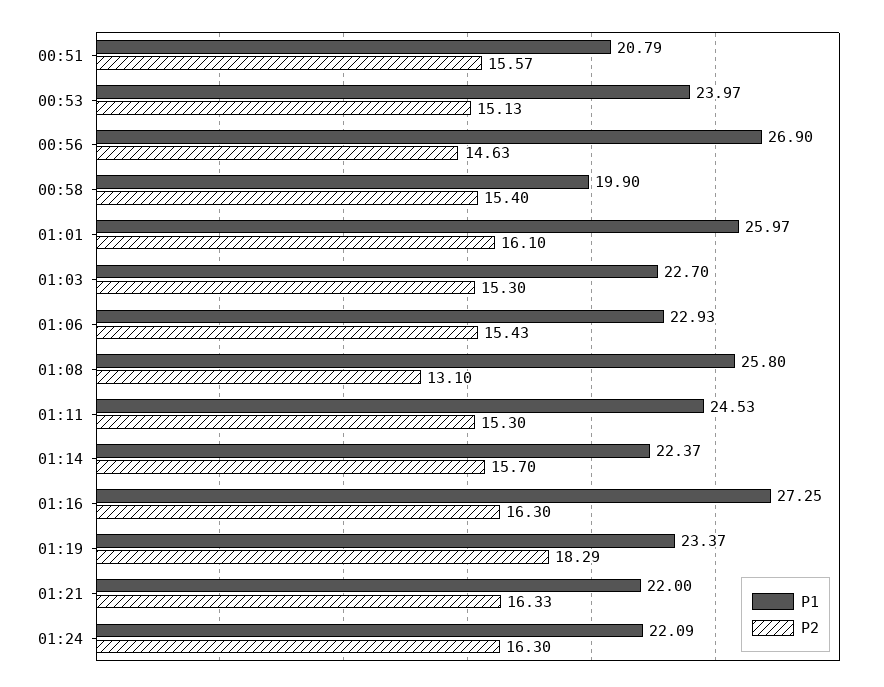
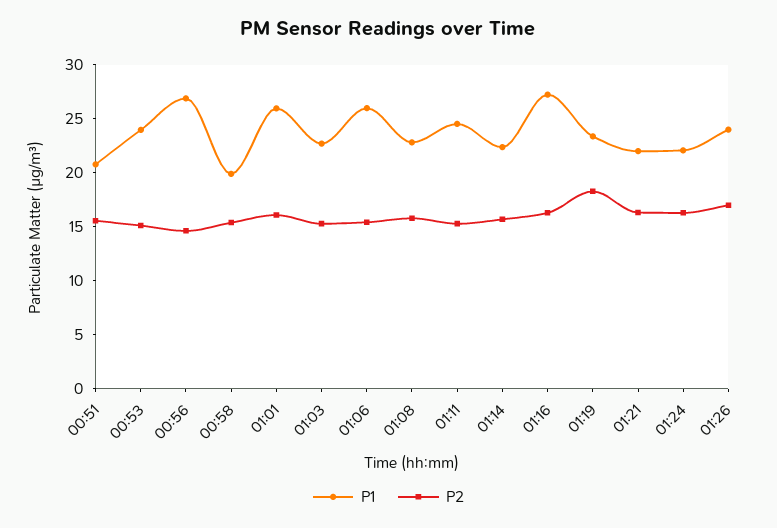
P1, 01:06: 22.93 -> 26
P1, 01:08: 25.8 -> 23
P2, 01:08: 13.1 -> 16
P1, 01:26: none -> 24
P2, 01:26: none -> 17

